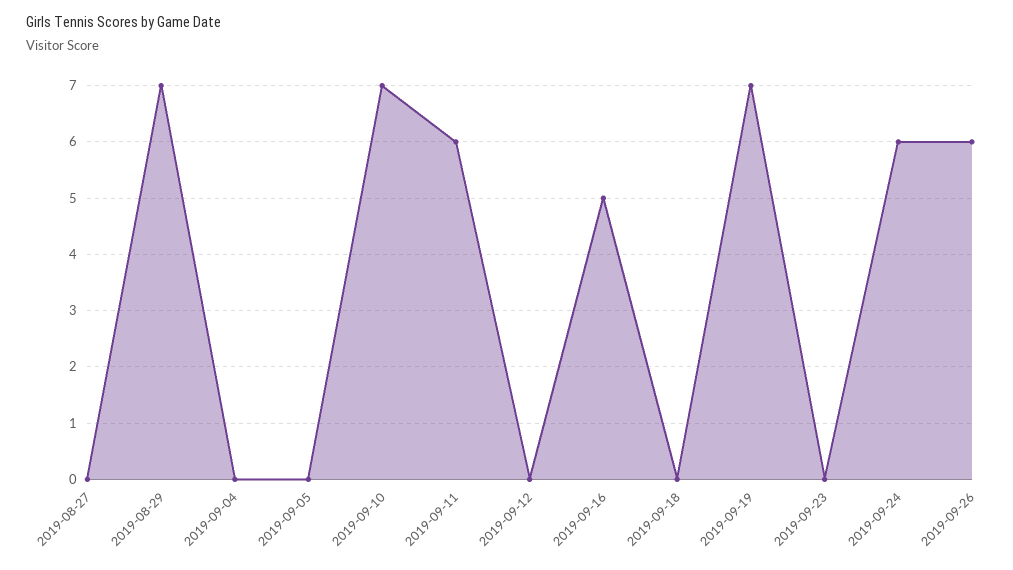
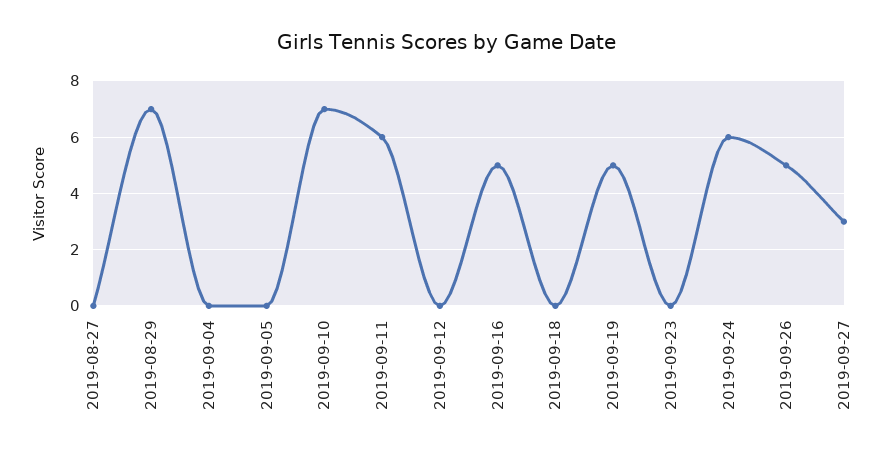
2019-09-19: 7 -> 5
2019-09-26: 6 -> 5
2019-09-27: none -> 3

